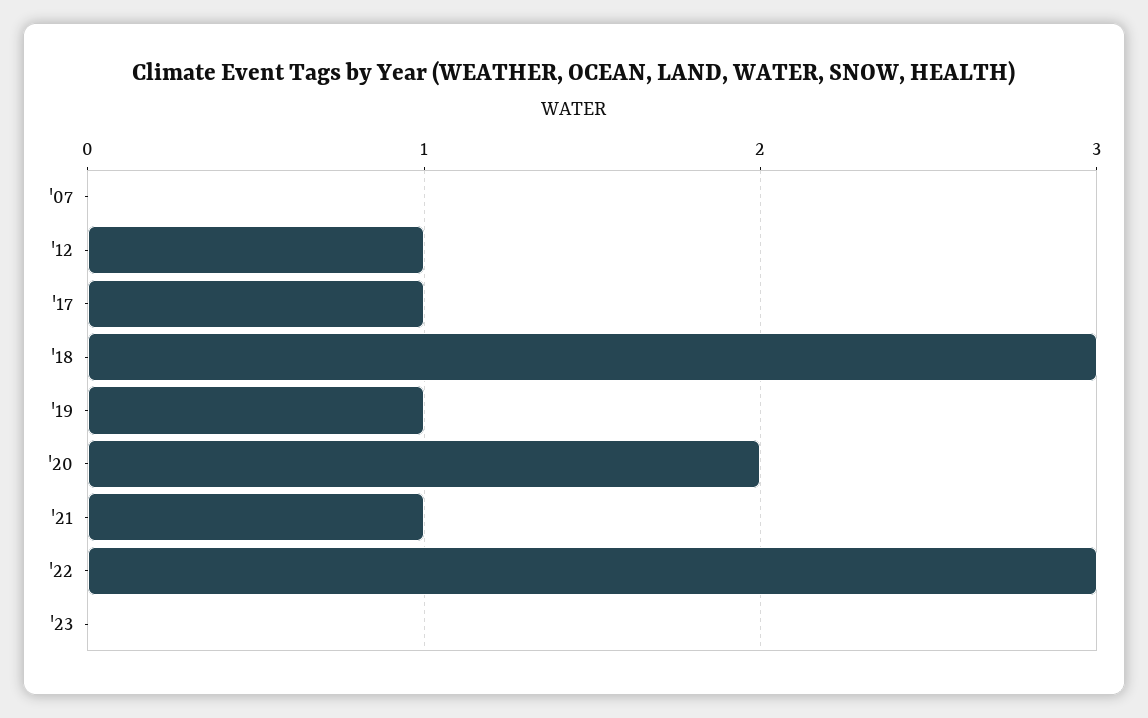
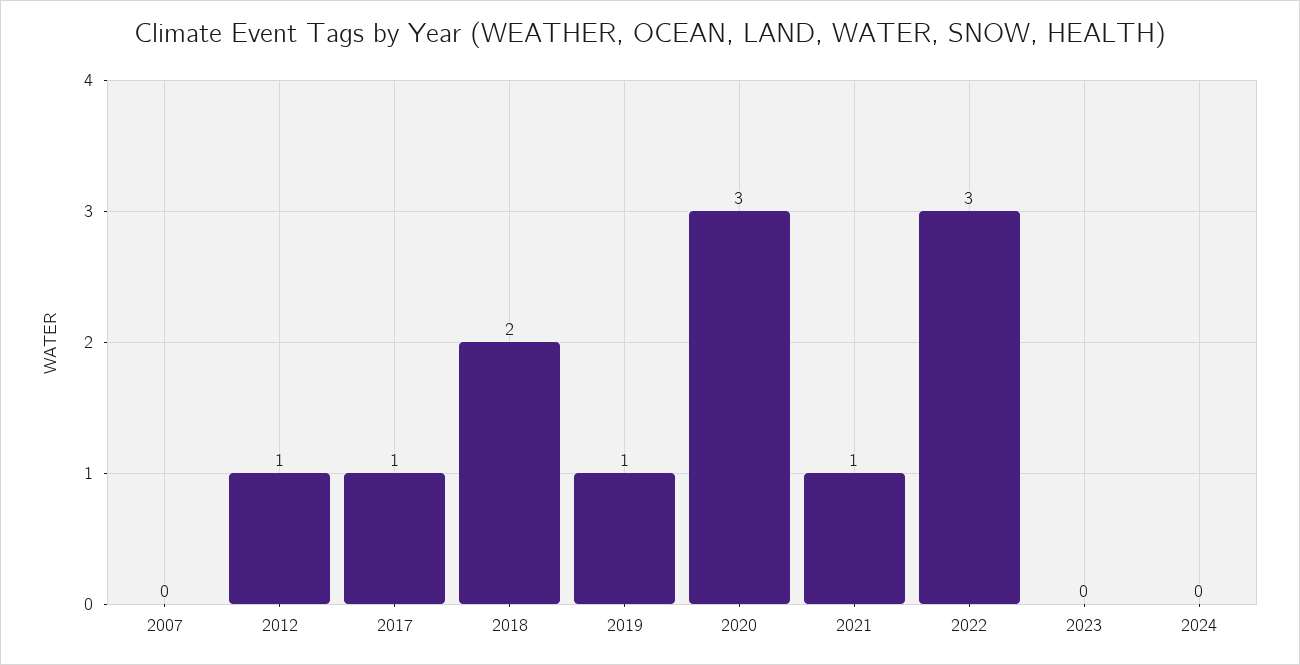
'18: 3 -> 2
'20: 2 -> 3
2024: none -> 0

